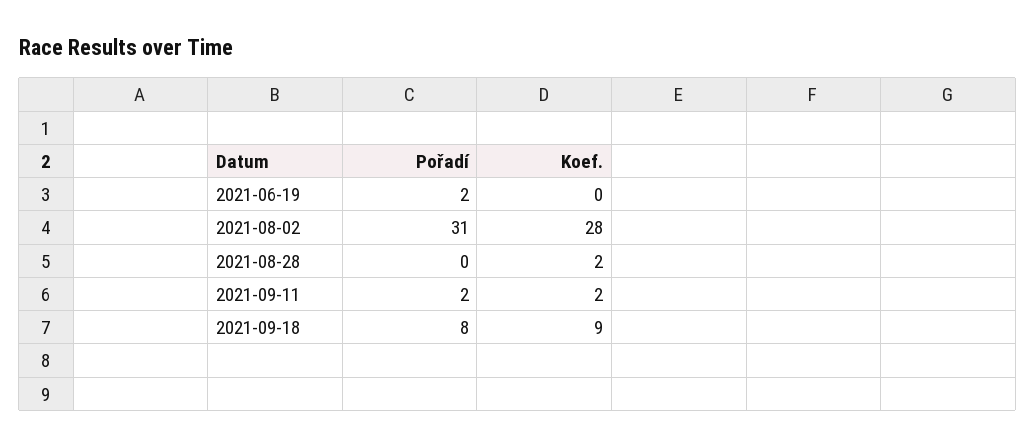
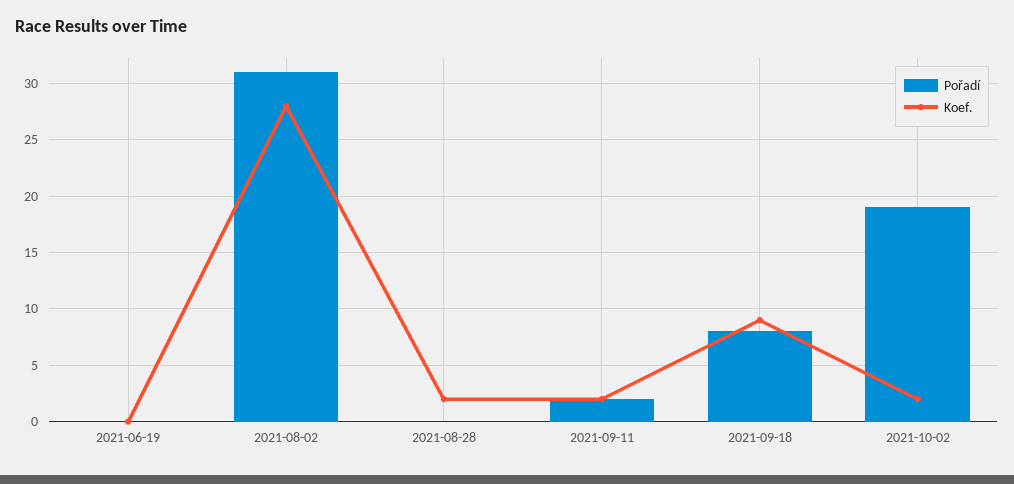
Pořadí, 2021-06-19: 2 -> 0
Pořadí, 2021-10-02: none -> 19
Koef., 2021-10-02: none -> 2

